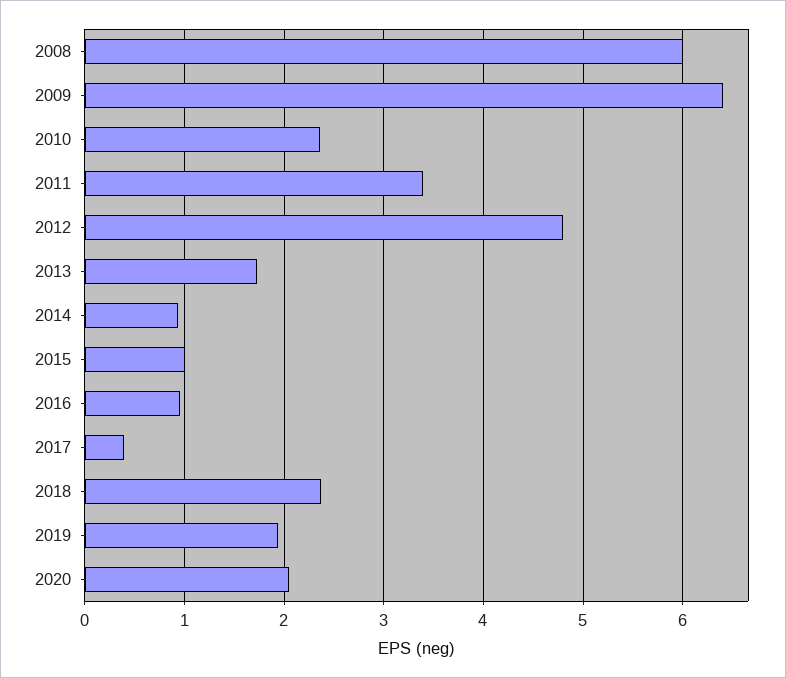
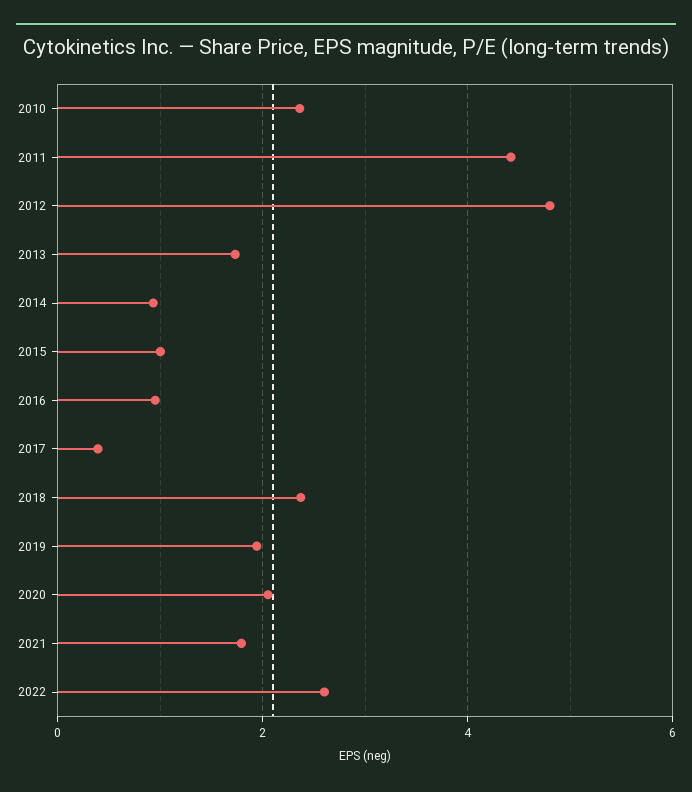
2008: 6 -> none
2009: 6.4 -> none
2011: 3.4 -> 4.4
2021: none -> 1.8
2022: none -> 2.6

